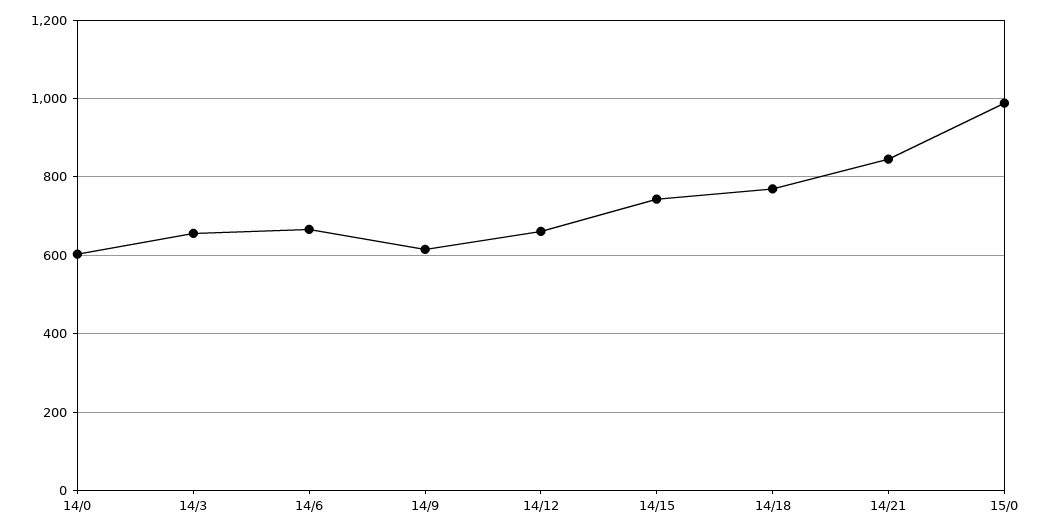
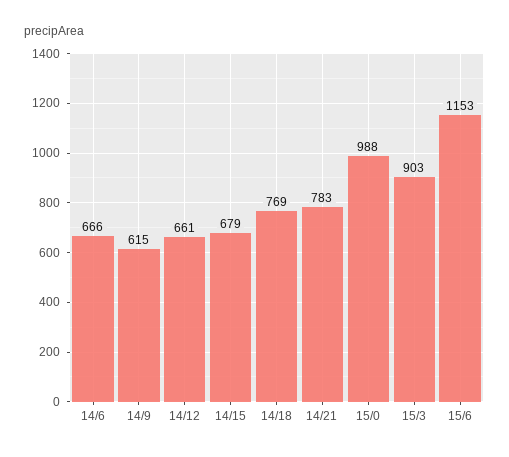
14/0: 600 -> none
14/3: 660 -> none
14/15: 740 -> 679
14/21: 840 -> 783
15/3: none -> 903
15/6: none -> 1153

